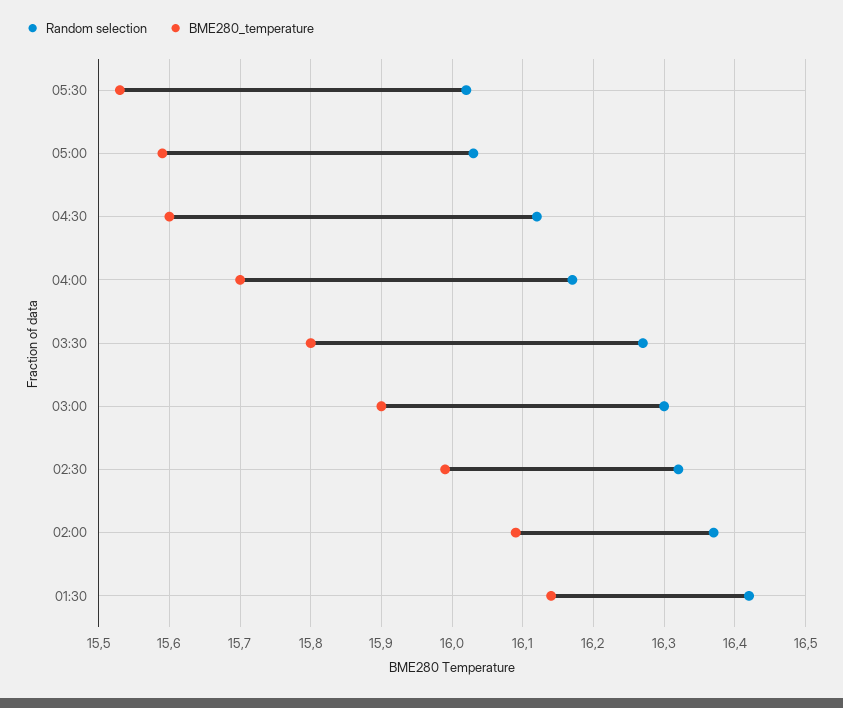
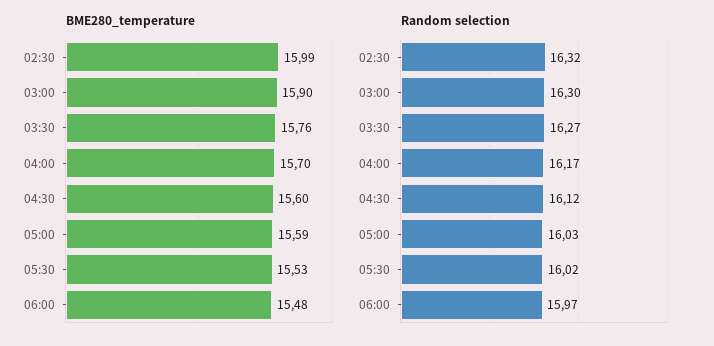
BME280_temperature, 03:30: 15.8 -> 15.76
Random selection, 02:00: 16.37 -> none
BME280_temperature, 02:00: 16.09 -> none
Random selection, 01:30: 16.42 -> none
BME280_temperature, 01:30: 16.14 -> none
BME280_temperature, 06:00: none -> 15.48
Random selection, 06:00: none -> 15.97

